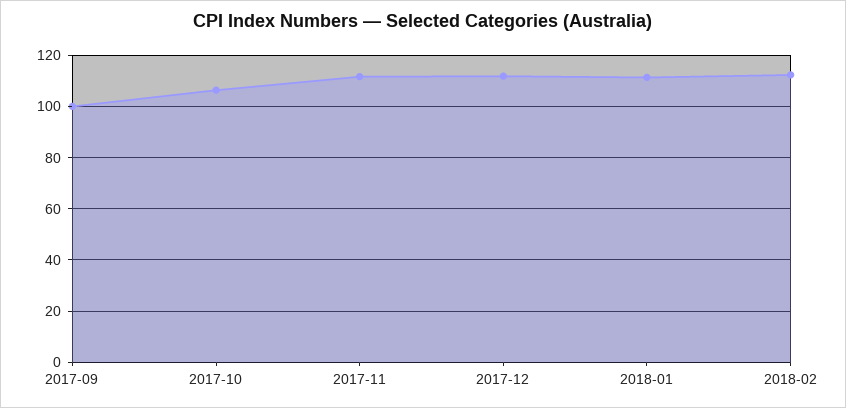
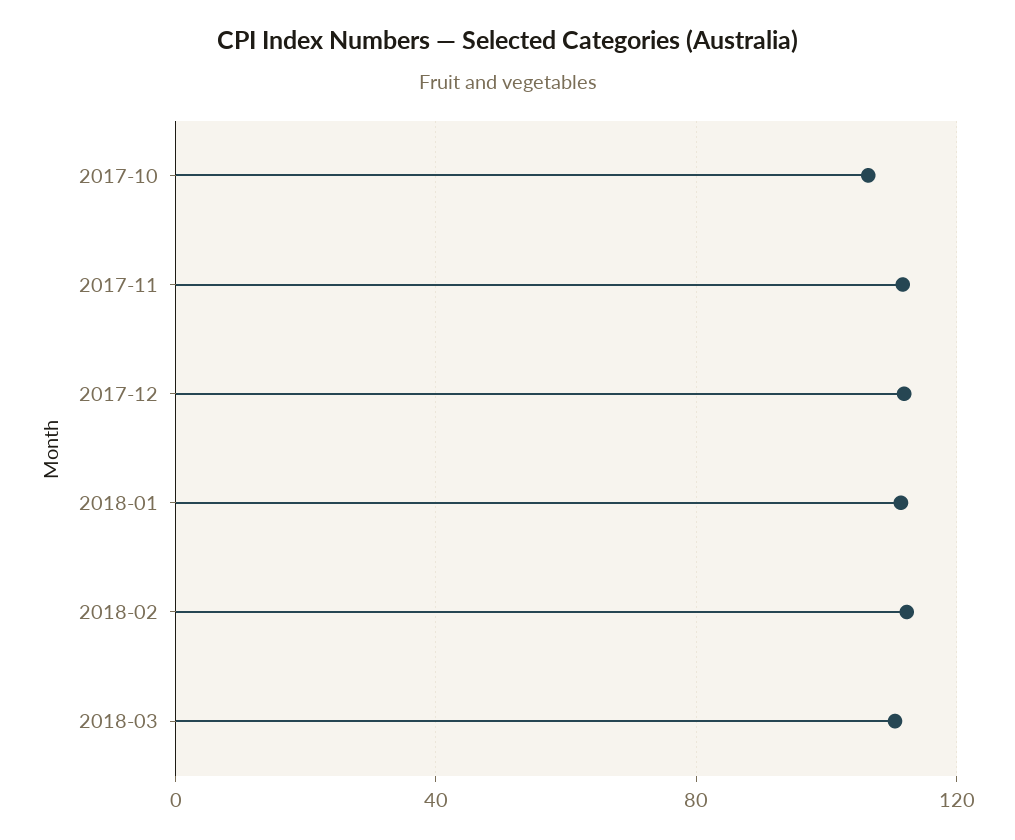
2017-09: 100 -> none
2018-03: none -> 110

